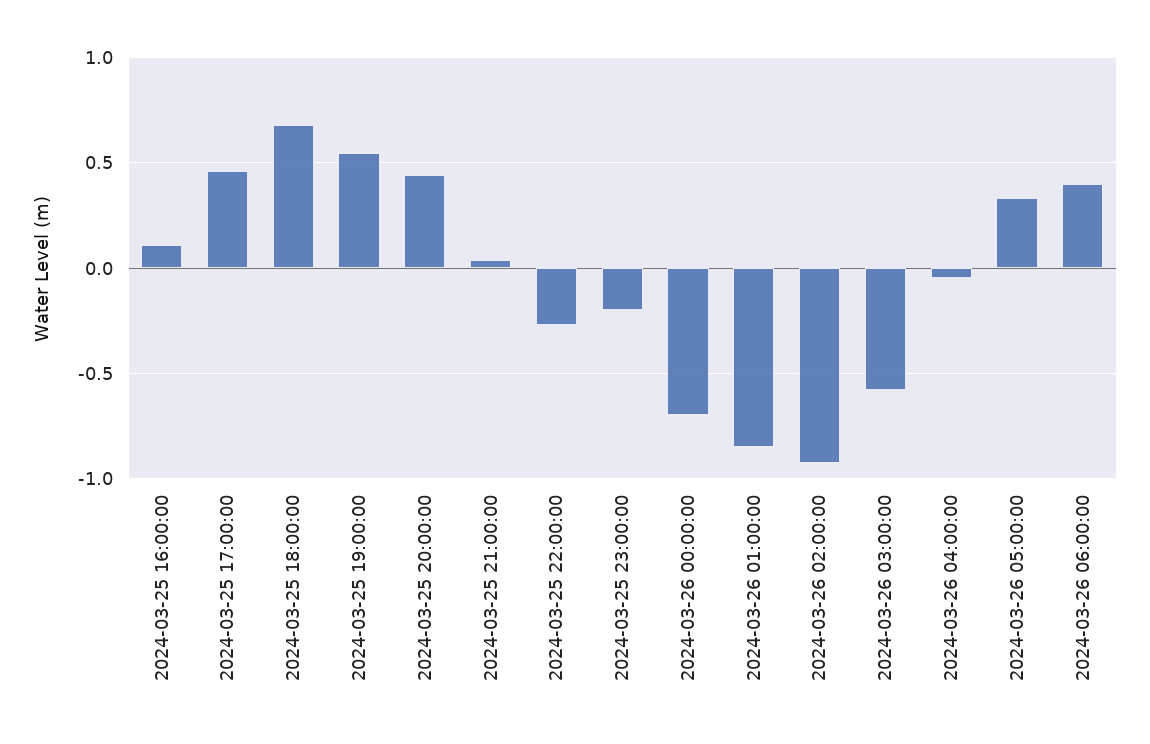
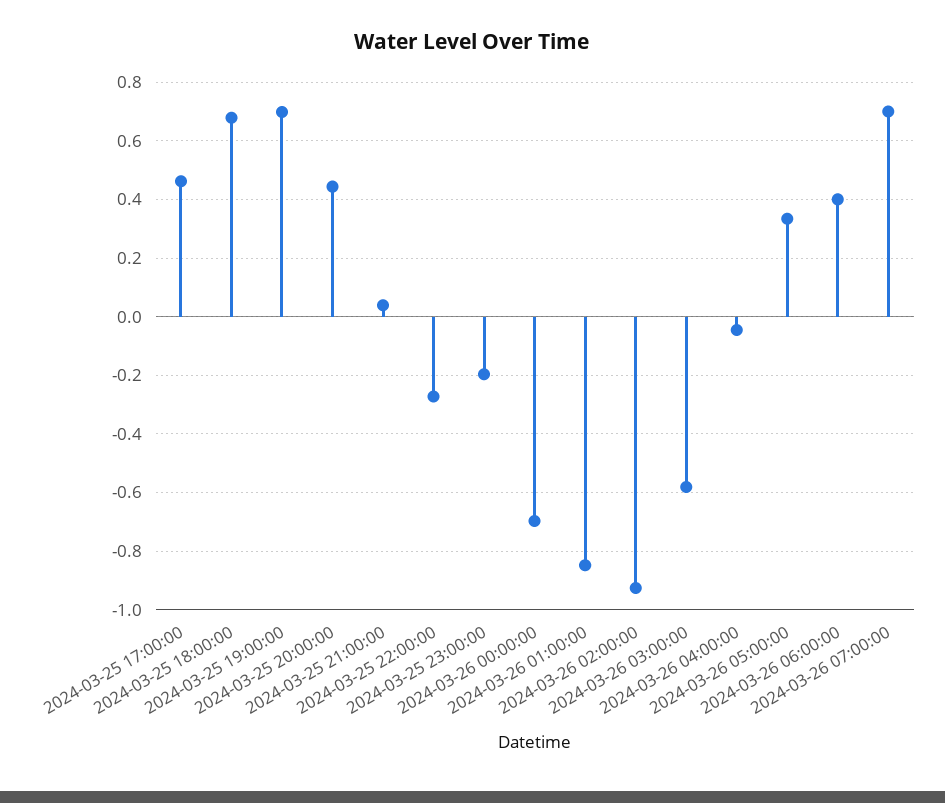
2024-03-25 16:00:00: 0.1 -> none
2024-03-25 19:00:00: 0.55 -> 0.7
2024-03-26 07:00:00: none -> 0.7

